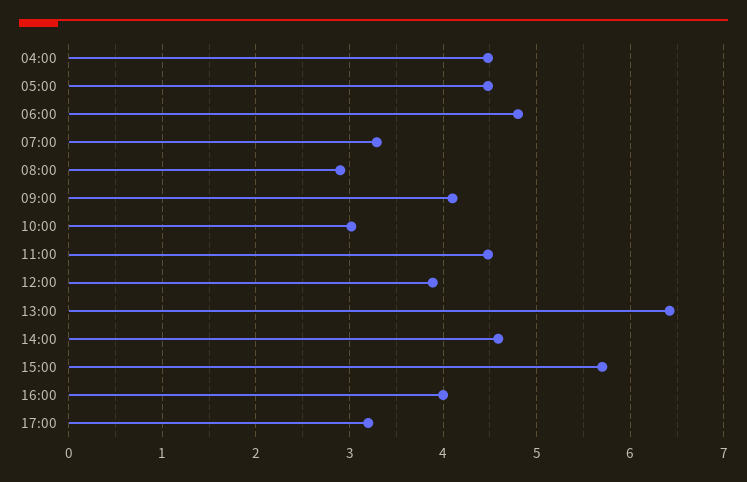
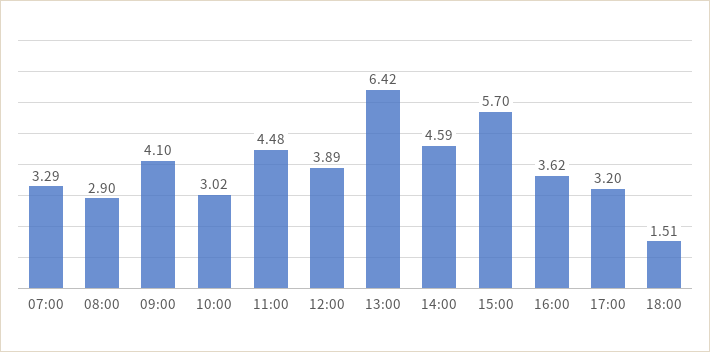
04:00: 4.5 -> none
05:00: 4.5 -> none
06:00: 4.8 -> none
16:00: 4 -> 3.62
18:00: none -> 1.51

